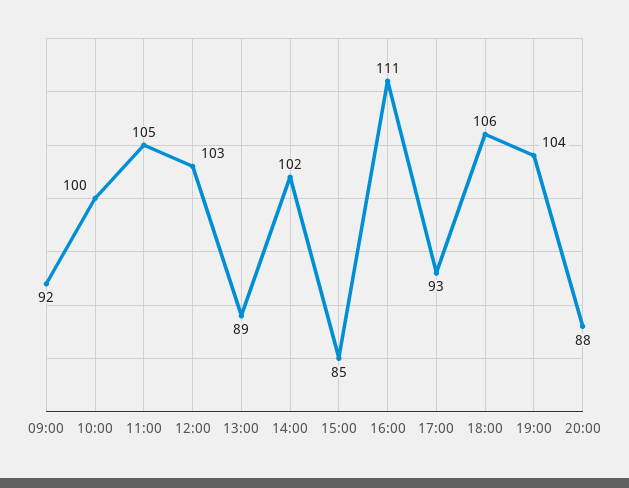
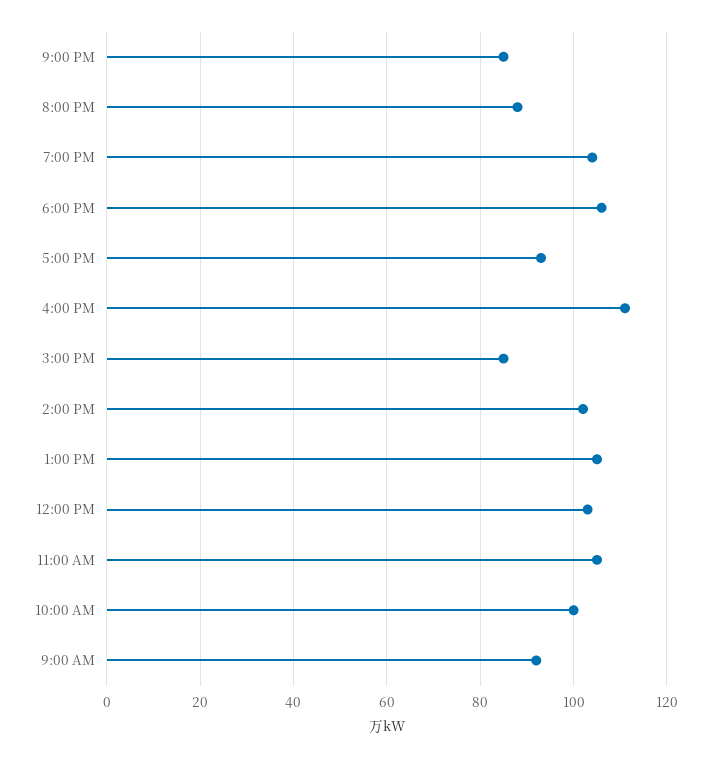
13:00: 89 -> 105
9:00 PM: none -> 85

